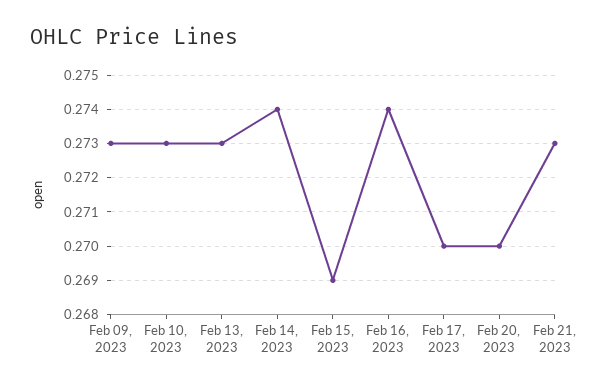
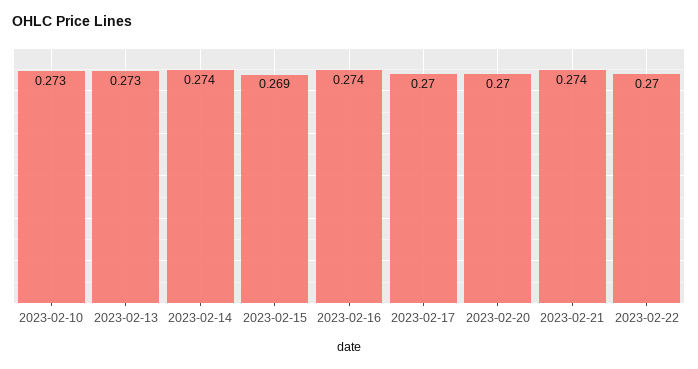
Feb 09, 2023: 0.273 -> none
Feb 21, 2023: 0.273 -> 0.274
2023-02-22: none -> 0.27

